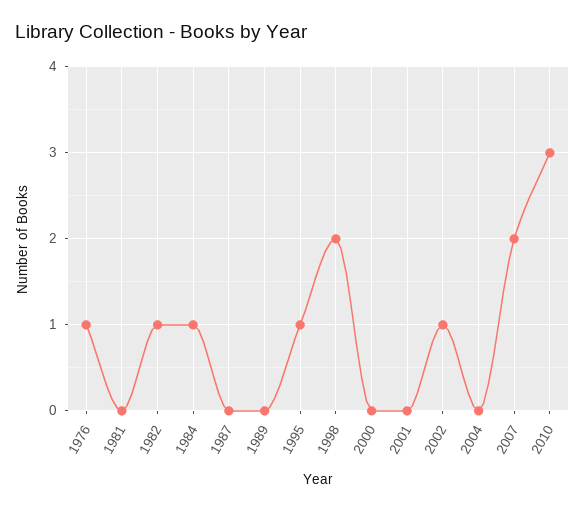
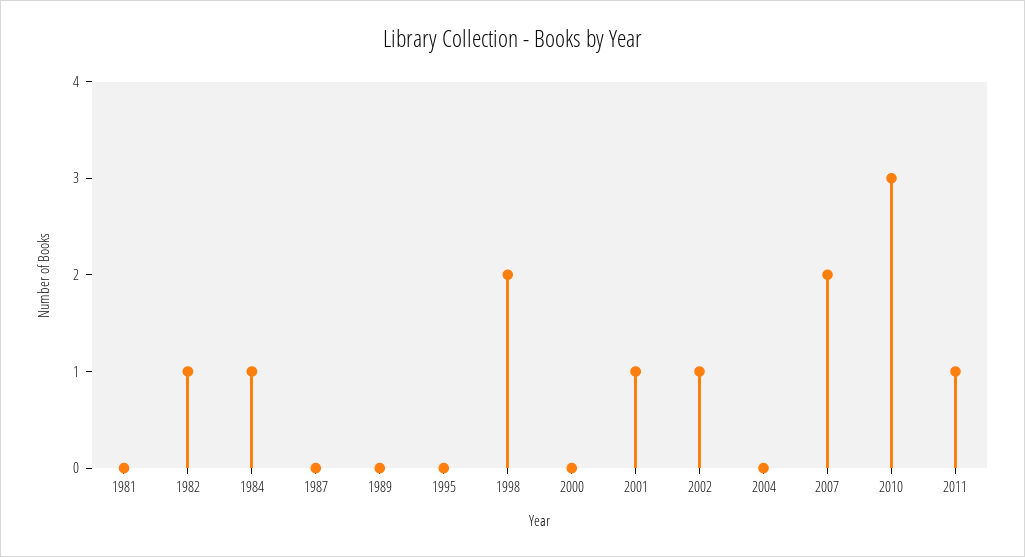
1976: 1 -> none
1995: 1 -> 0
2001: 0 -> 1
2011: none -> 1

